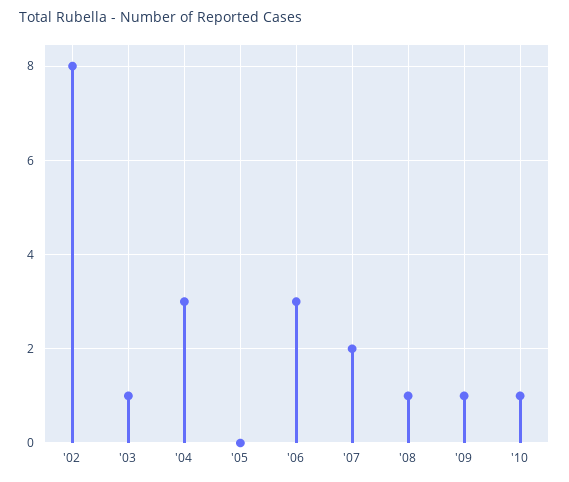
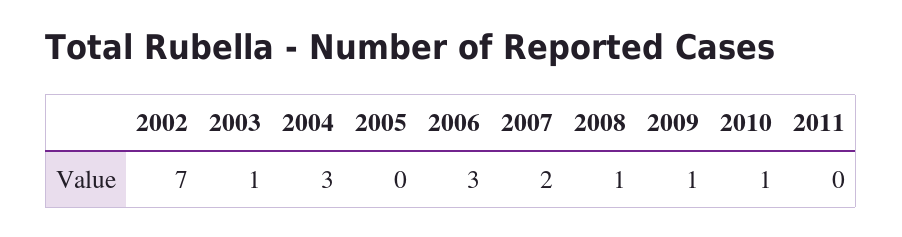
'02: 8 -> 7
2011: none -> 0

